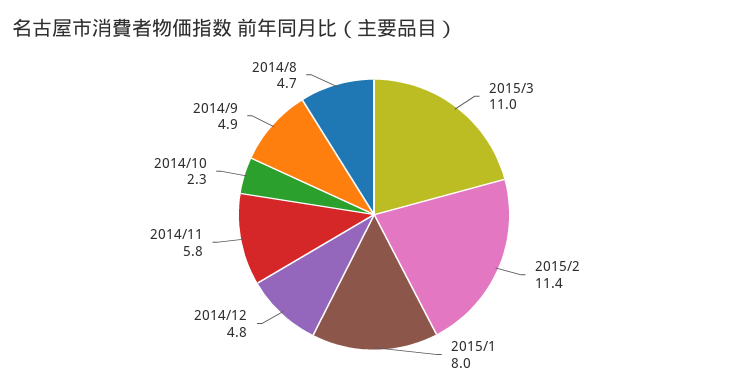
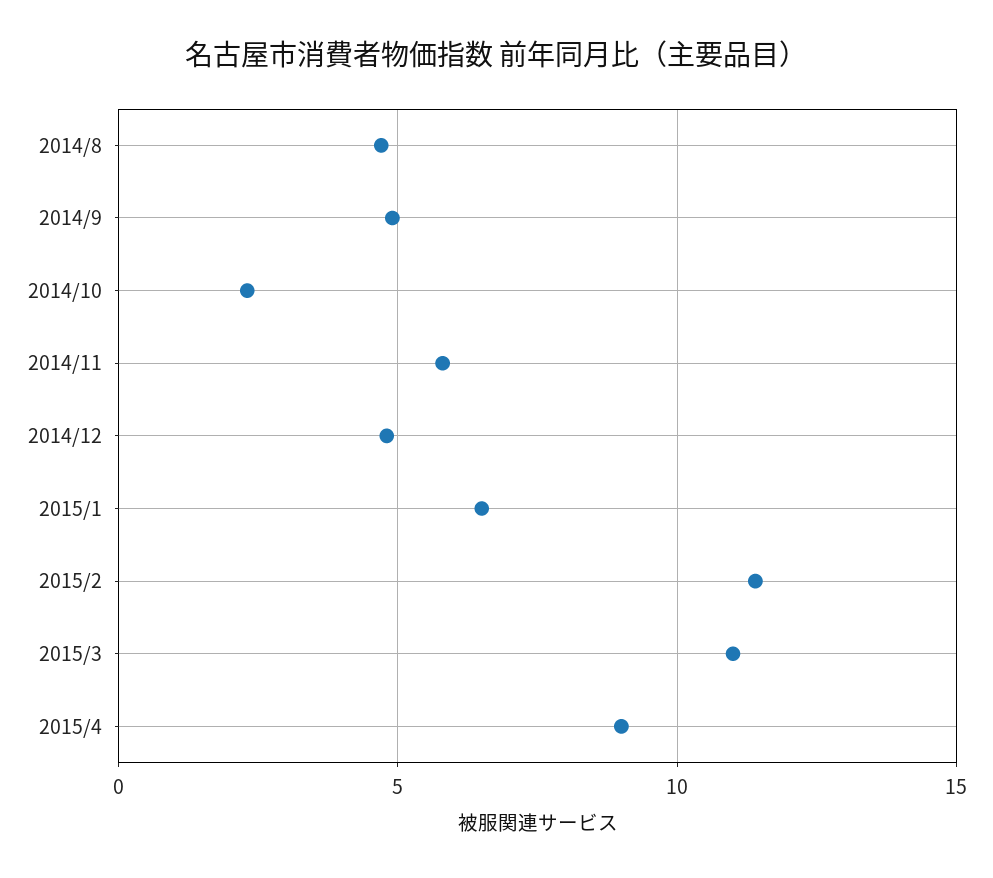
2015/1: 8 -> 6.5
2015/4: none -> 9

